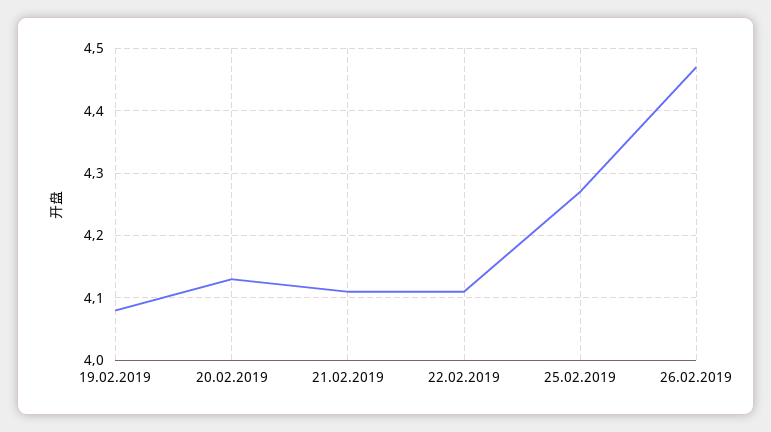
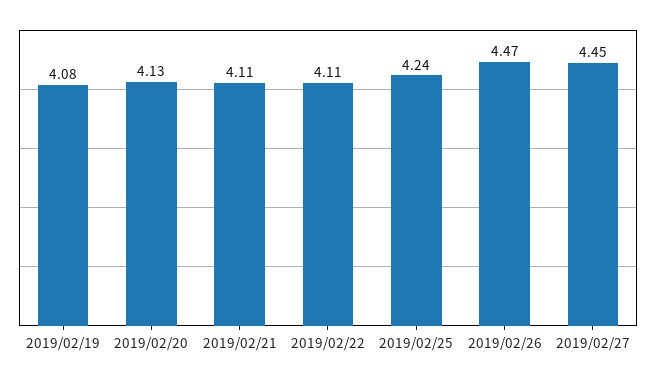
25.02.2019: 4.27 -> 4.24
2019/02/27: none -> 4.45

